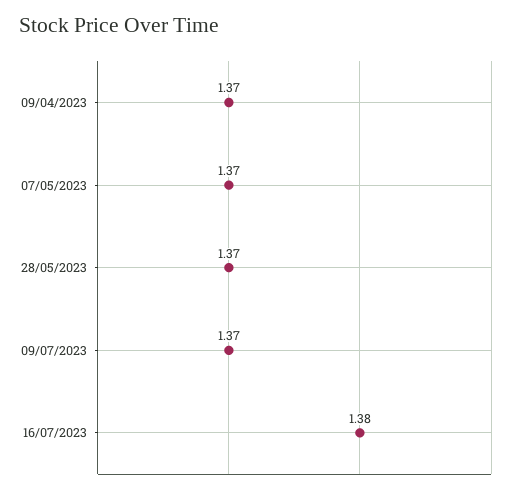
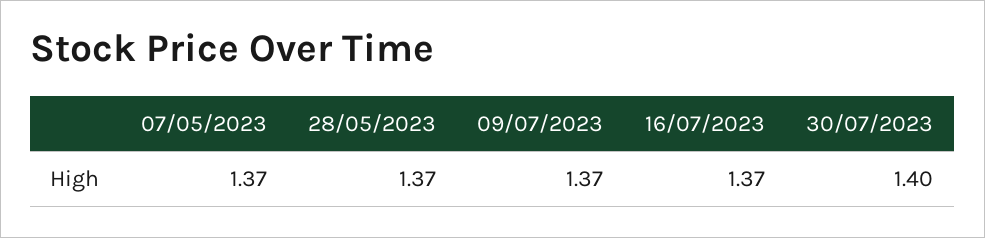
09/04/2023: 1.37 -> none
16/07/2023: 1.38 -> 1.37
30/07/2023: none -> 1.4

